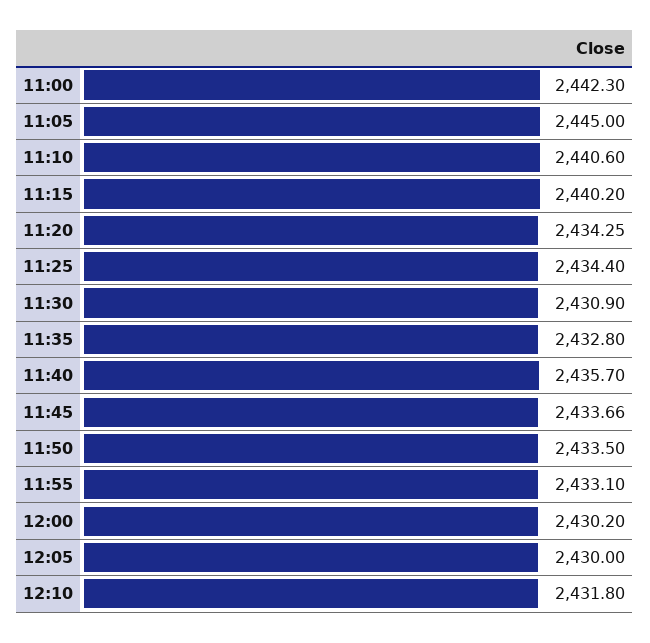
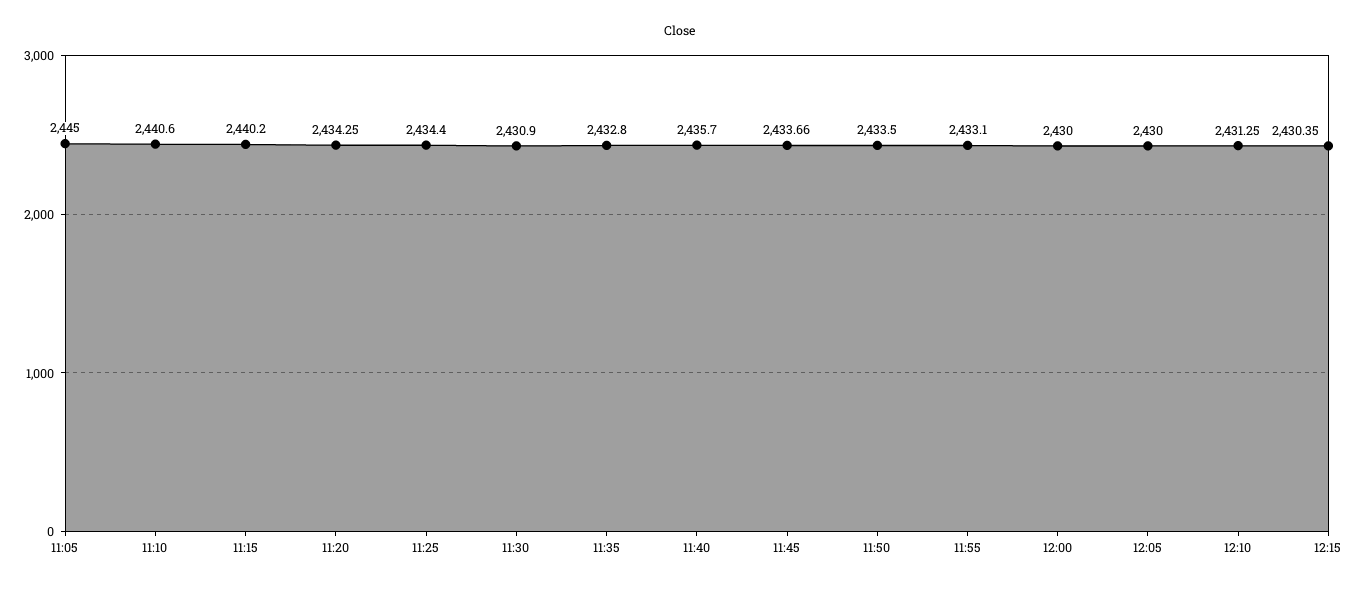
11:00: 2442.3 -> none
12:00: 2430.2 -> 2430
12:10: 2431.8 -> 2431.25
12:15: none -> 2430.35

